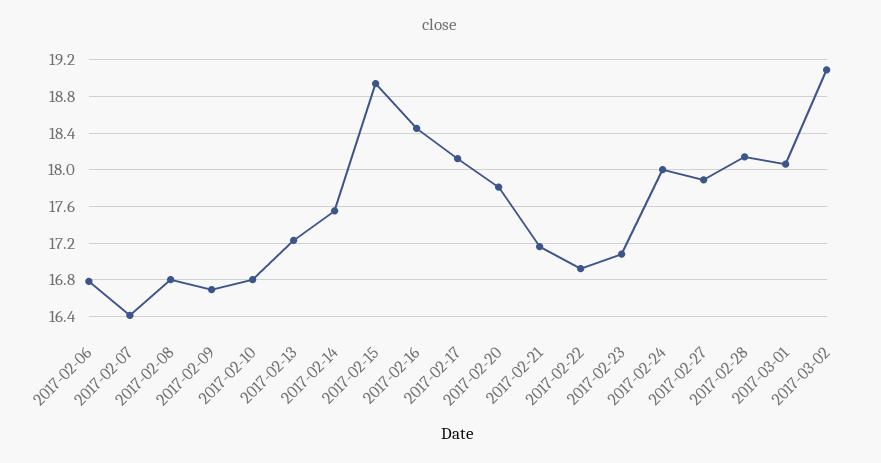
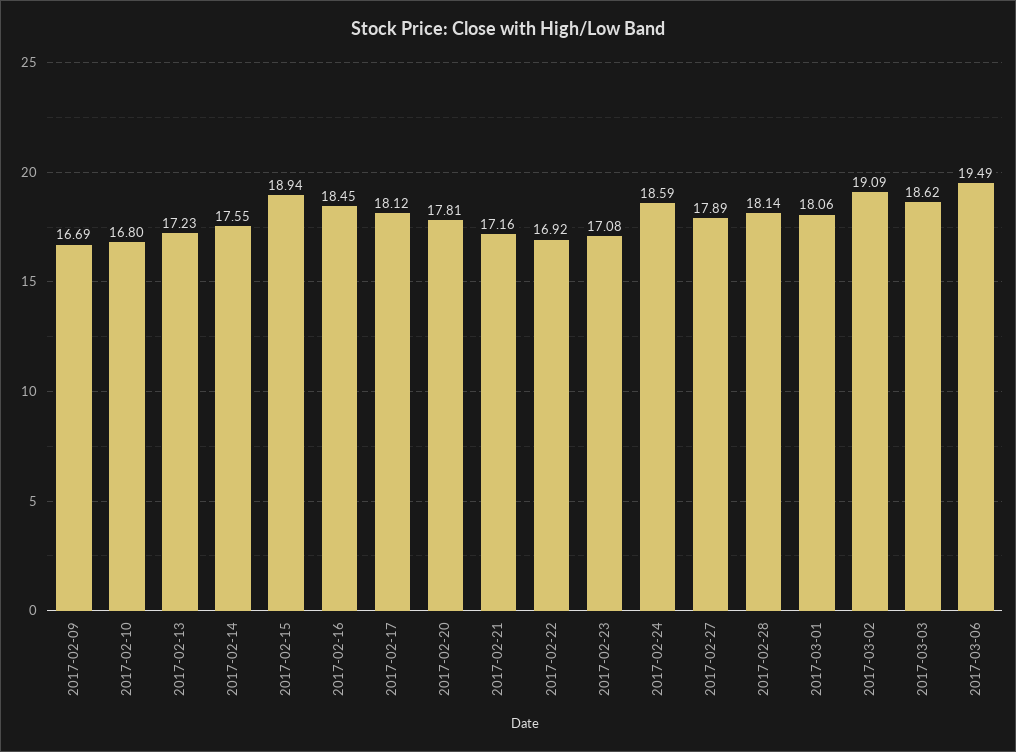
2017-02-06: 16.8 -> none
2017-02-07: 16.4 -> none
2017-02-08: 16.8 -> none
2017-02-24: 18 -> 18.59
2017-03-03: none -> 18.62
2017-03-06: none -> 19.49

